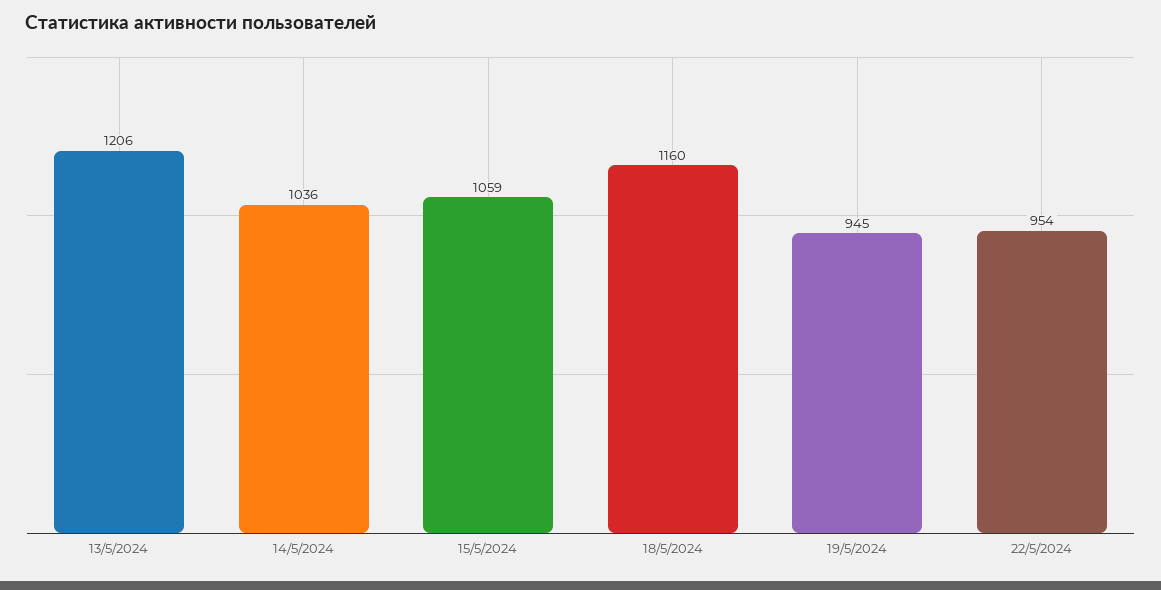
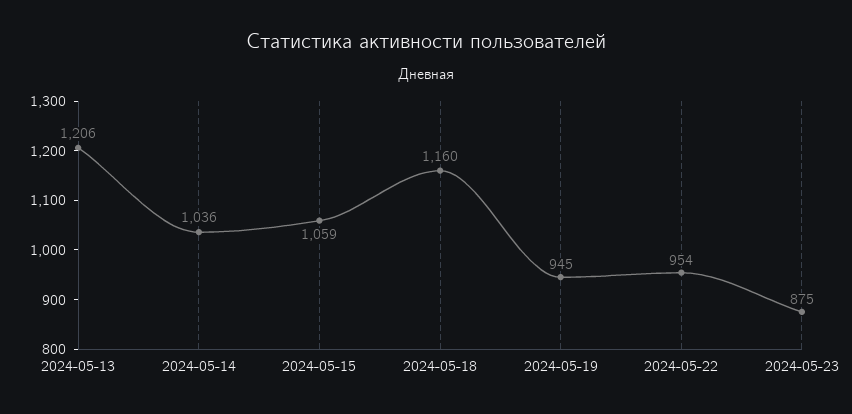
2024-05-23: none -> 875

